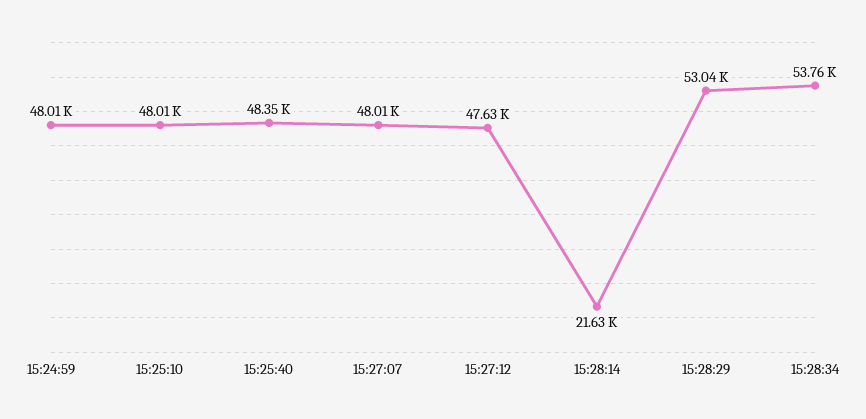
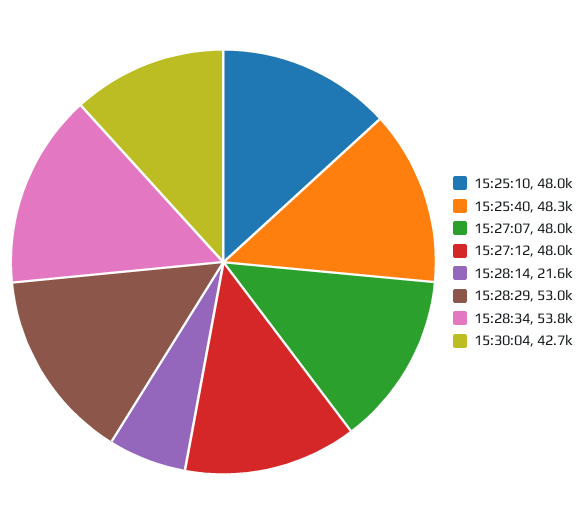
15:24:59: 48010 -> none
15:27:12: 47630 -> 48000
15:30:04: none -> 42700

